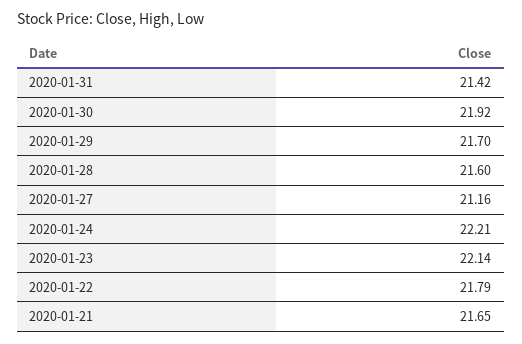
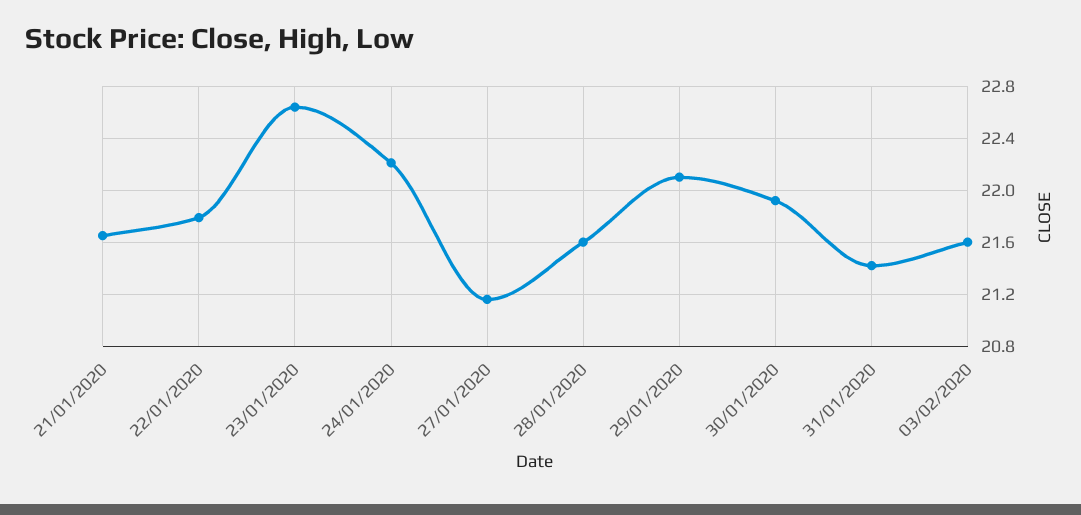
2020-01-29: 21.7 -> 22.1
2020-01-23: 22.14 -> 22.65
03/02/2020: none -> 21.6

